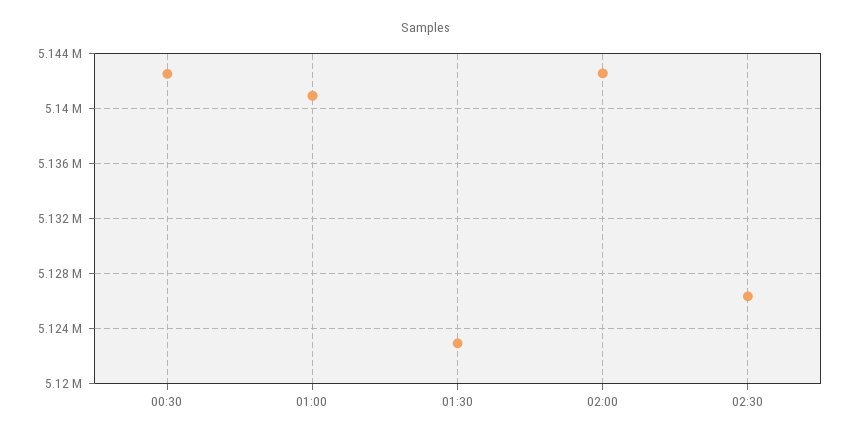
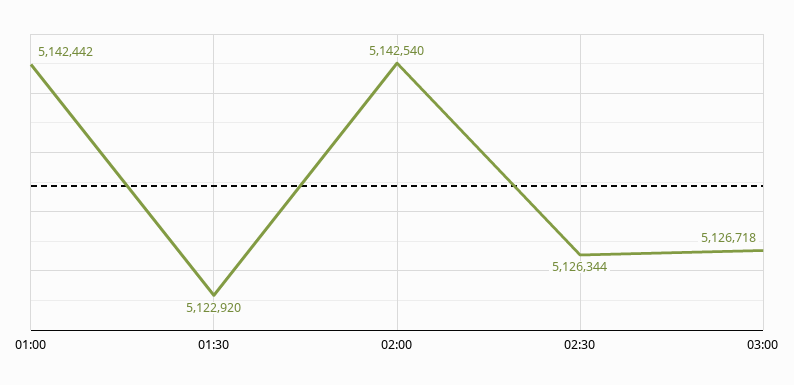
00:30: 5142500 -> none
01:00: 5141000 -> 5142442
03:00: none -> 5126718

